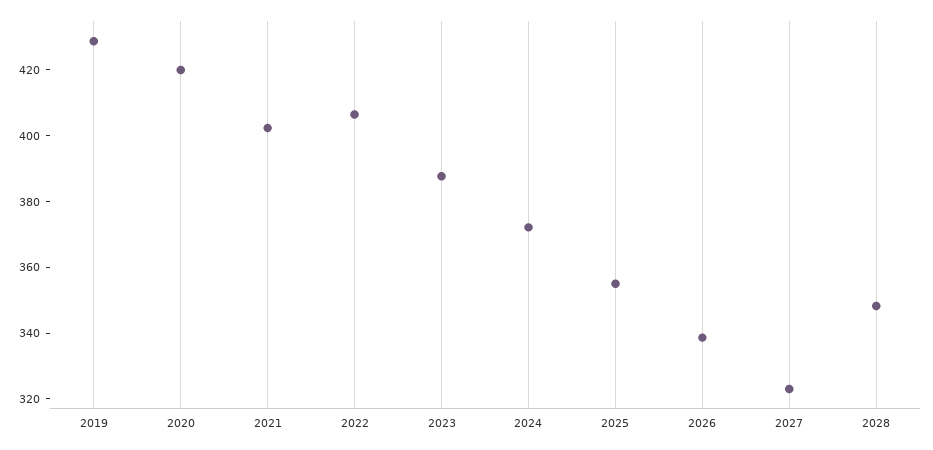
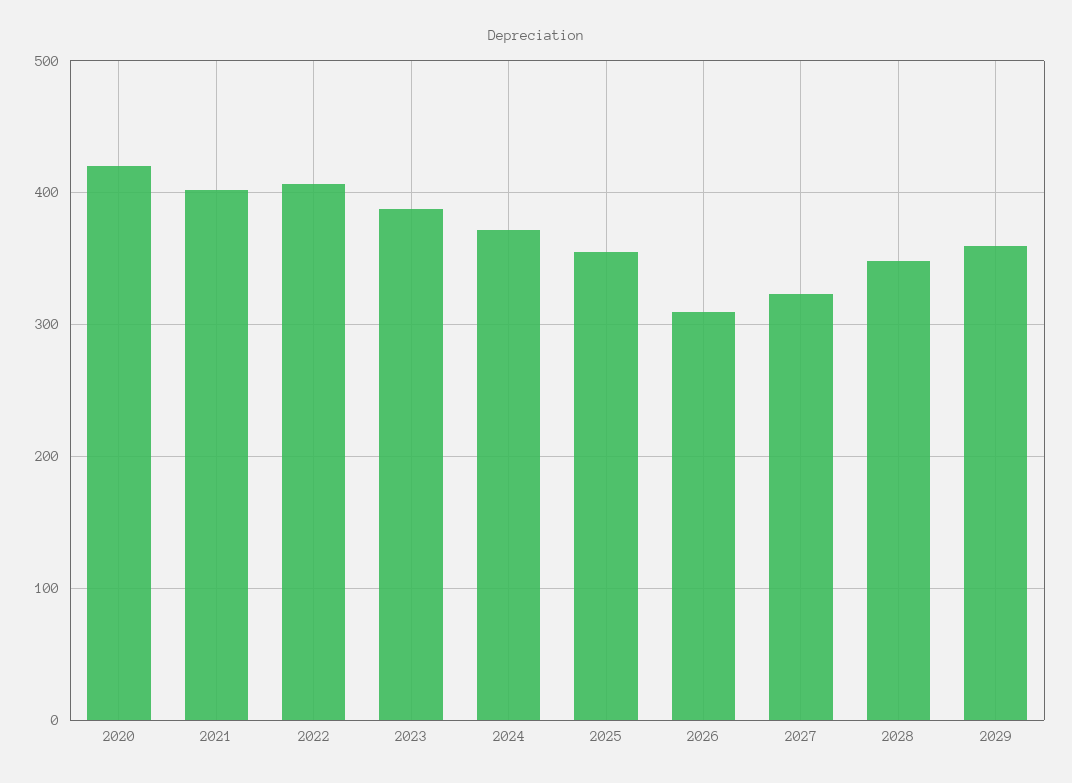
2019: 430 -> none
2026: 340 -> 310
2029: none -> 360

